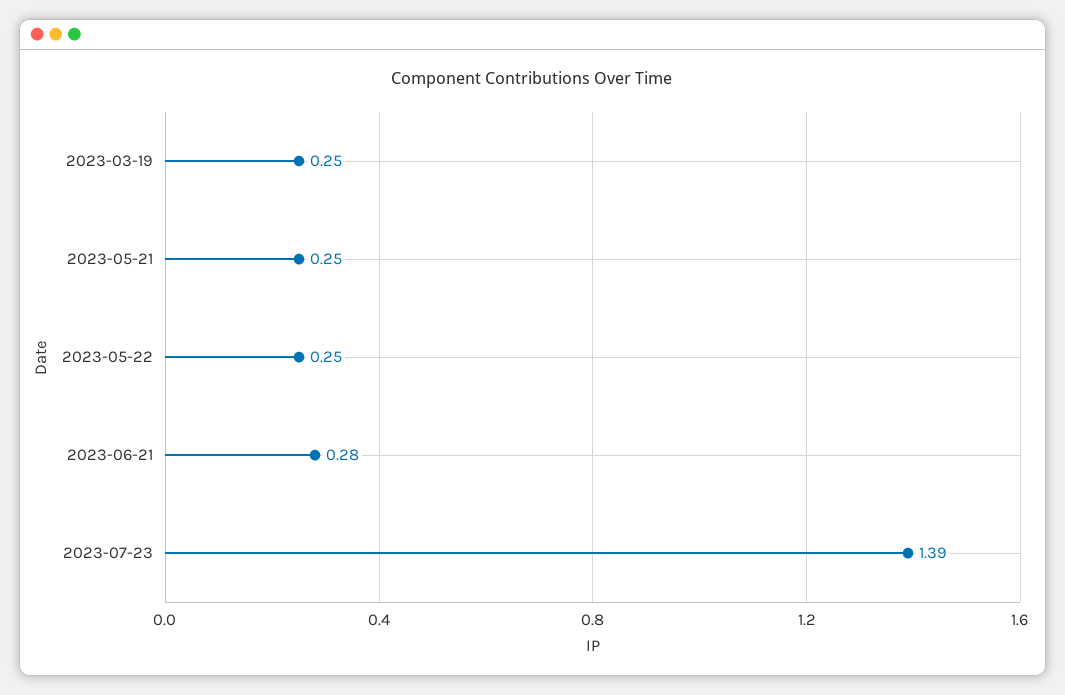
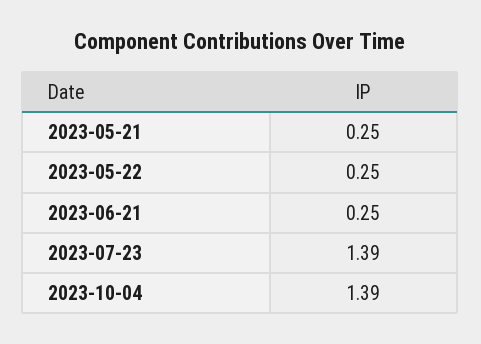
2023-03-19: 0.25 -> none
2023-06-21: 0.28 -> 0.25
2023-10-04: none -> 1.39

